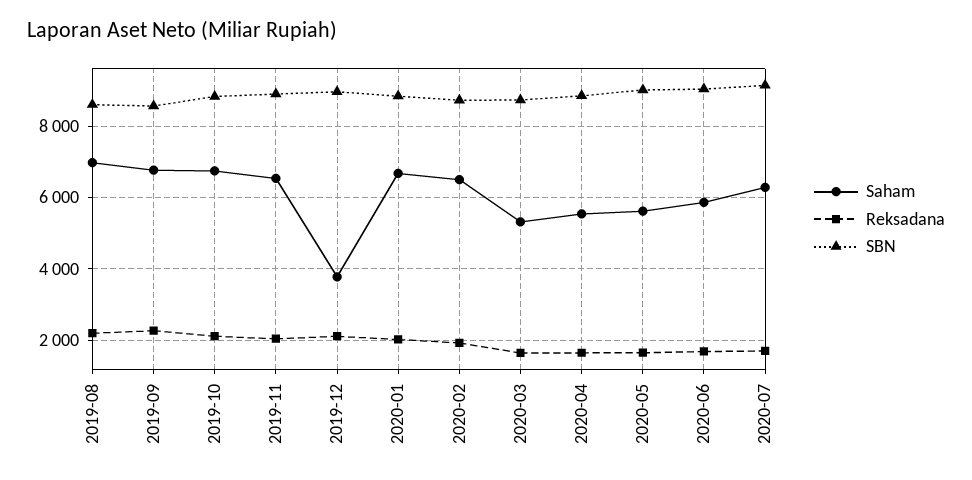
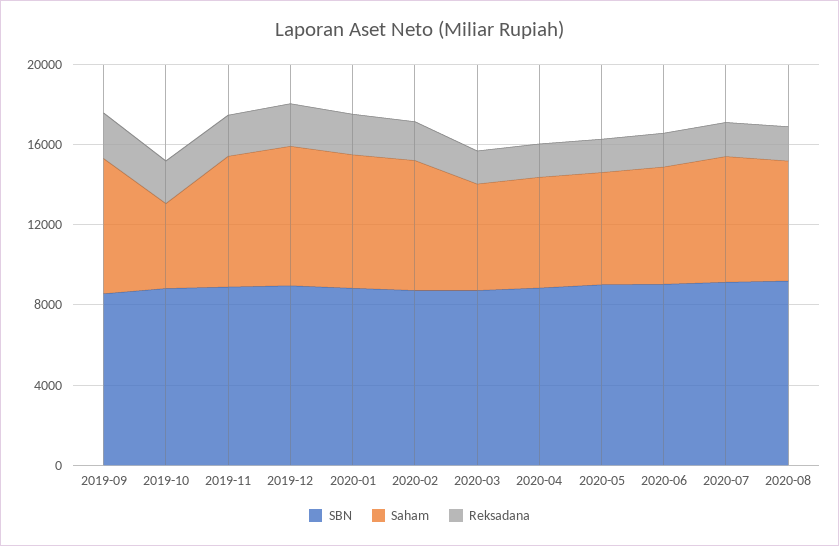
Saham, 2019-08: 7000 -> none
Reksadana, 2019-08: 2200 -> none
SBN, 2019-08: 8600 -> none
Saham, 2019-10: 6800 -> 4000
Saham, 2019-12: 3800 -> 7000
SBN, 2020-08: none -> 9000
Saham, 2020-08: none -> 6000
Reksadana, 2020-08: none -> 2000

